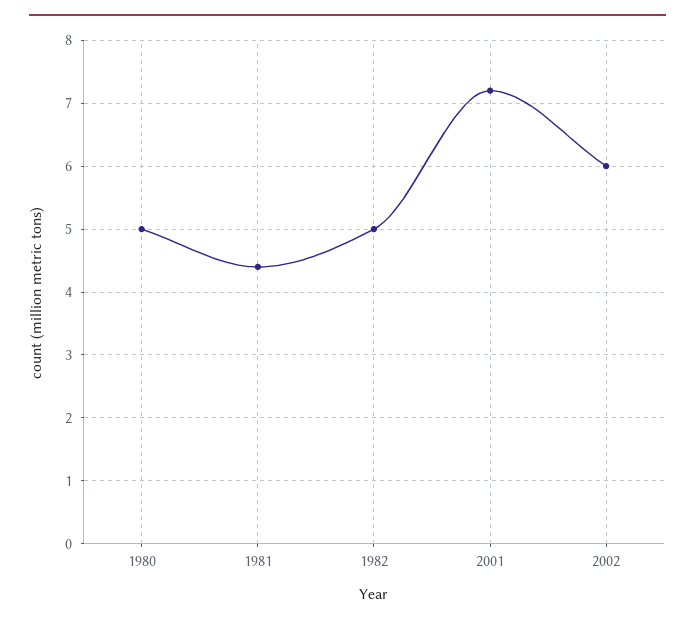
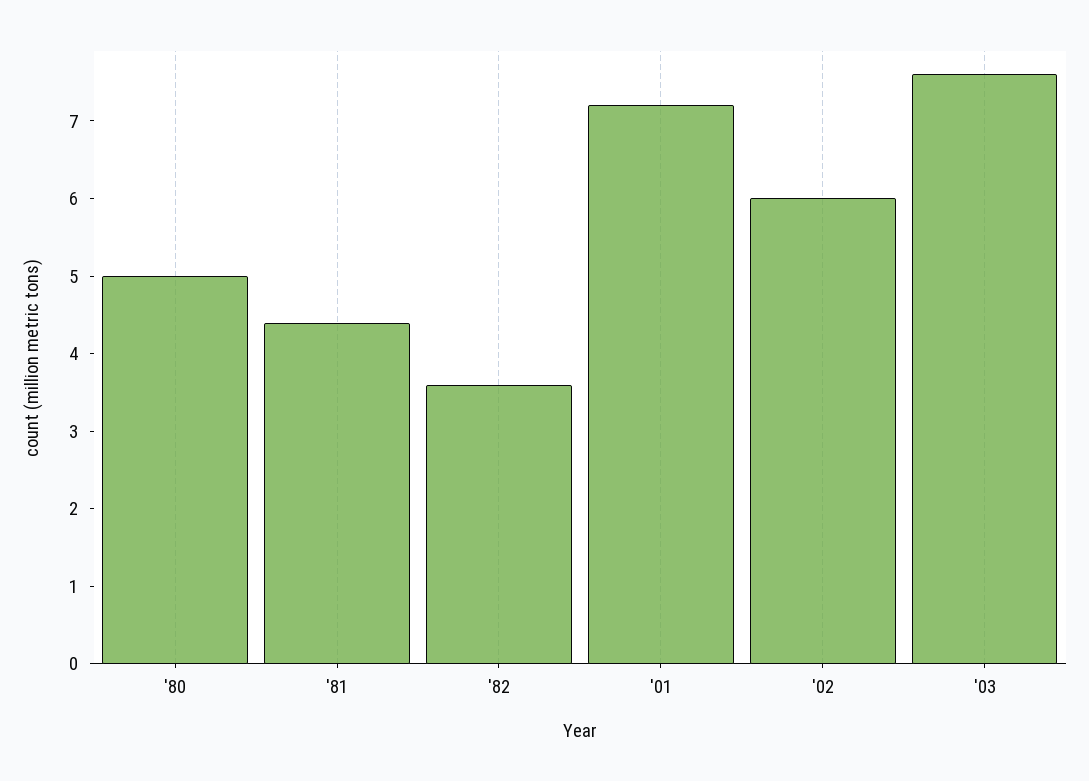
1982: 5 -> 3.5
'03: none -> 7.5

